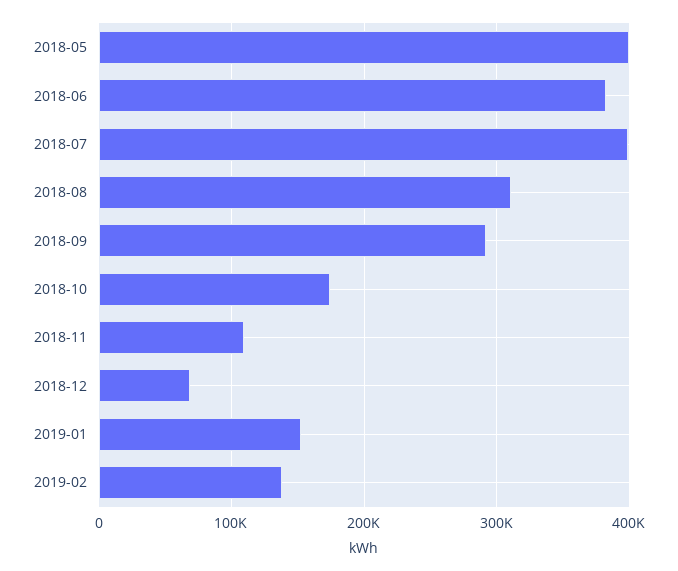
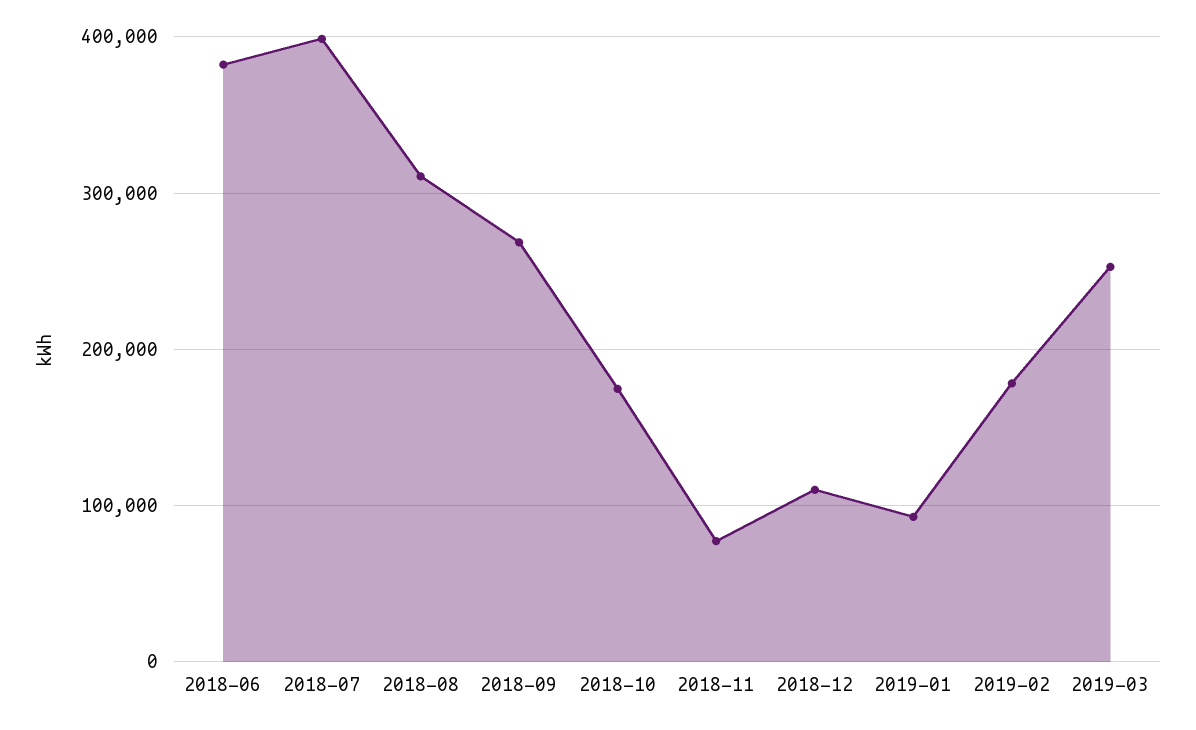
2018-05: 400000 -> none
2018-09: 290000 -> 270000
2018-11: 110000 -> 80000
2018-12: 70000 -> 110000
2019-01: 150000 -> 90000
2019-02: 140000 -> 180000
2019-03: none -> 250000

